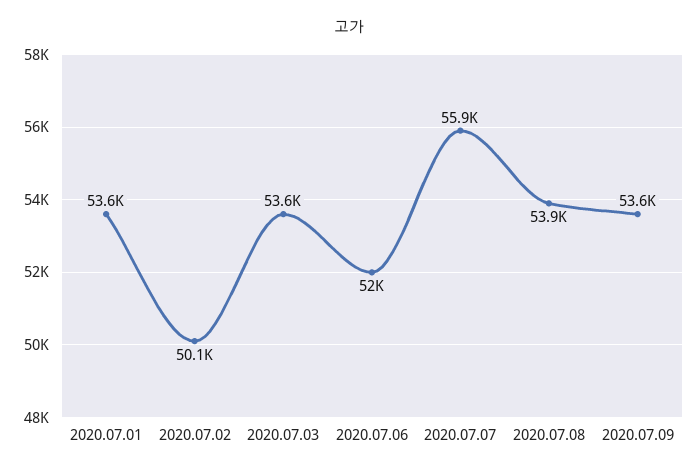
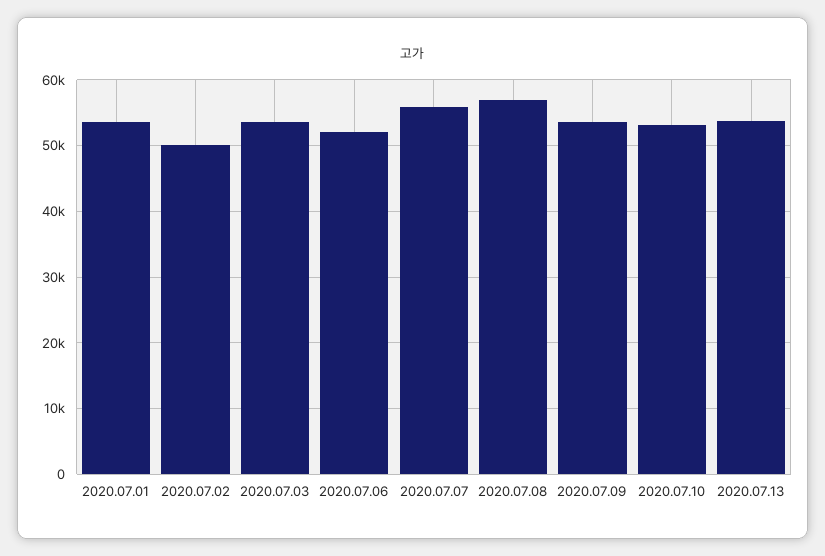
2020.07.08: 53900 -> 57000
2020.07.10: none -> 53000
2020.07.13: none -> 54000

